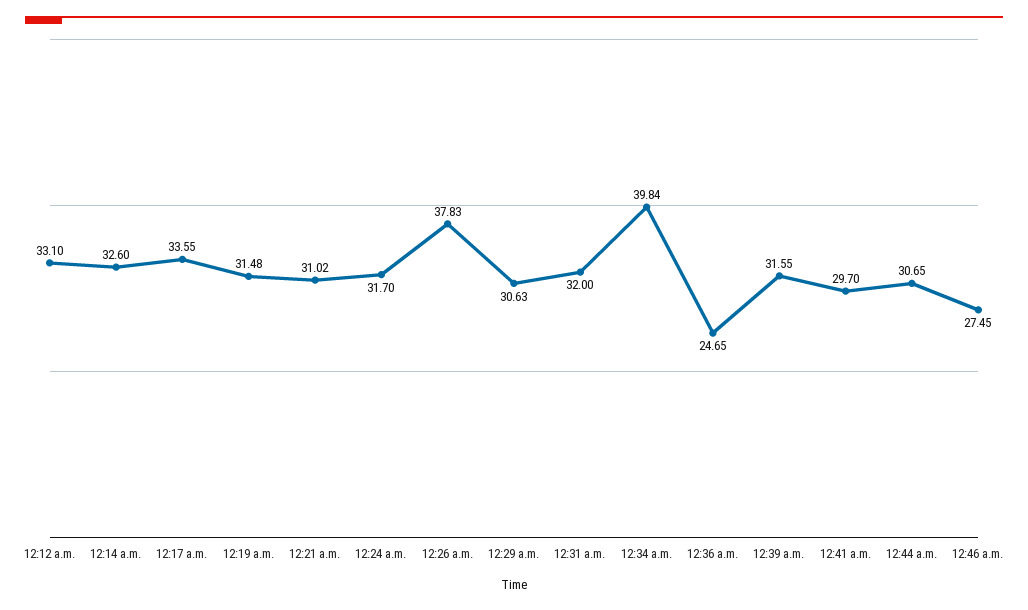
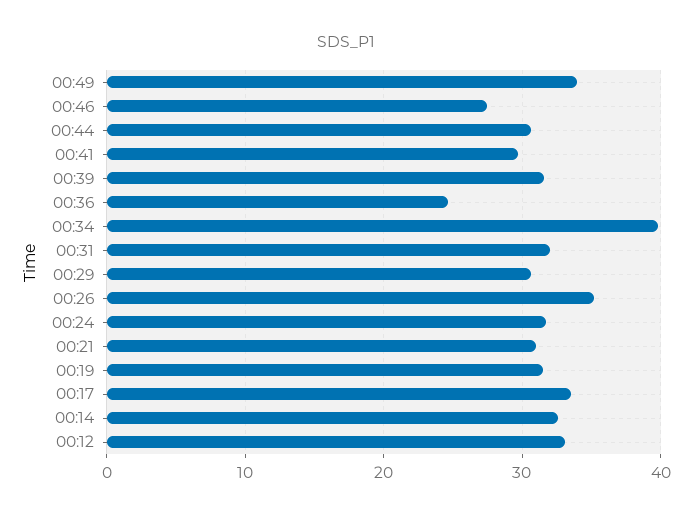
12:26 a.m.: 37.83 -> 35
00:49: none -> 34

